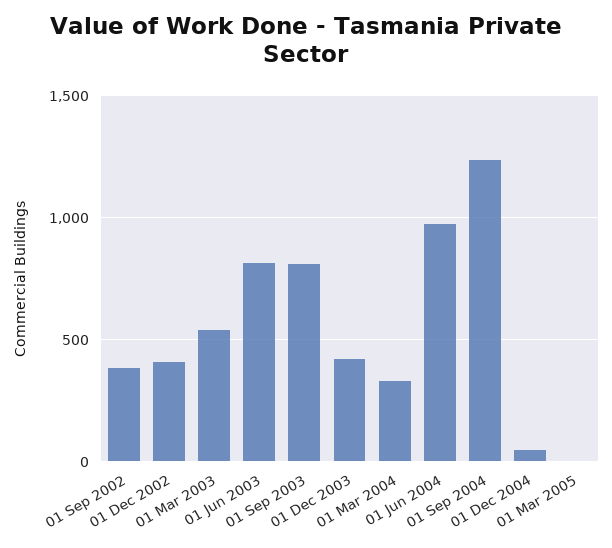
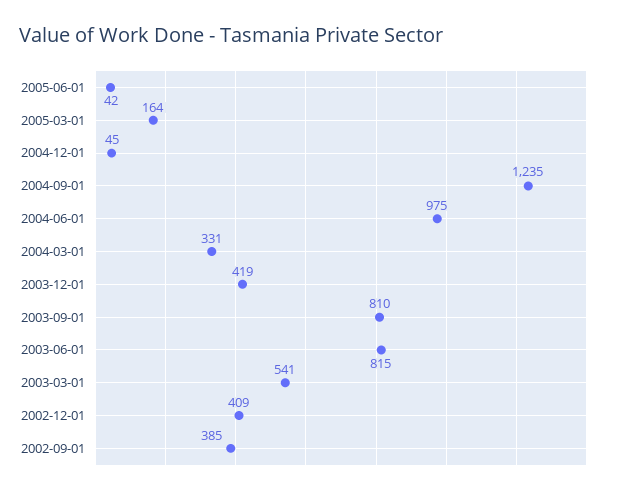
01 Mar 2005: 0 -> 164
2005-06-01: none -> 42

